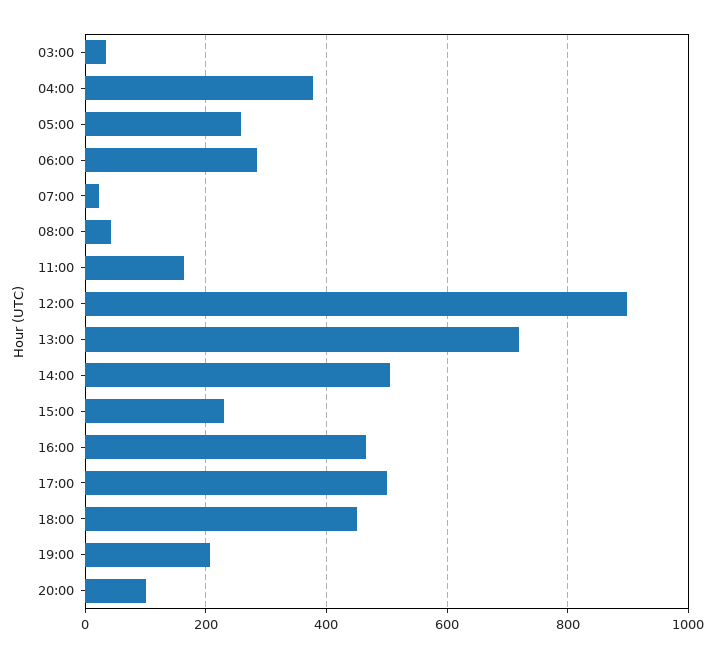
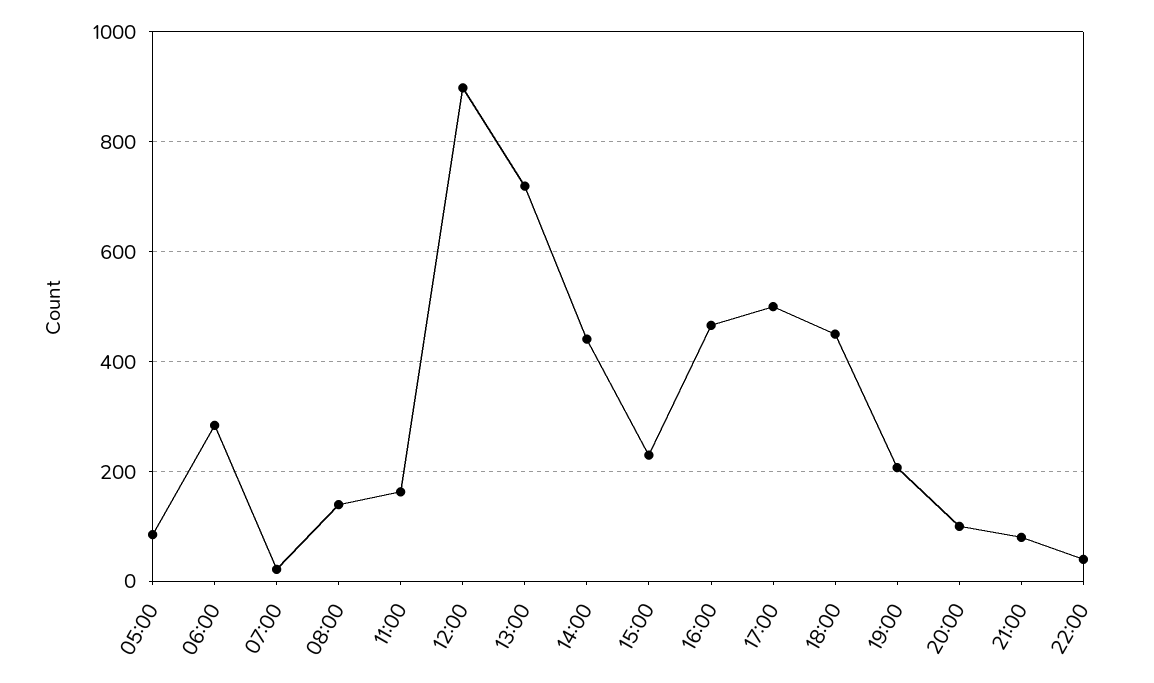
03:00: 40 -> none
04:00: 380 -> none
05:00: 260 -> 80
08:00: 40 -> 140
14:00: 500 -> 440
21:00: none -> 80
22:00: none -> 40

